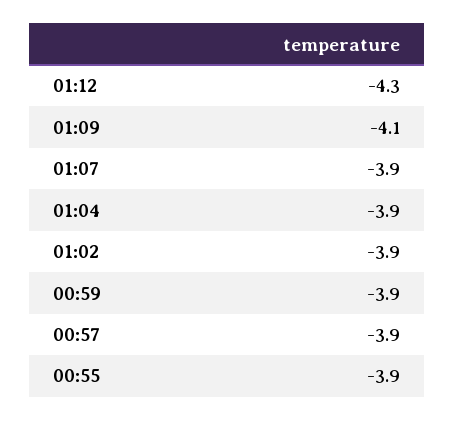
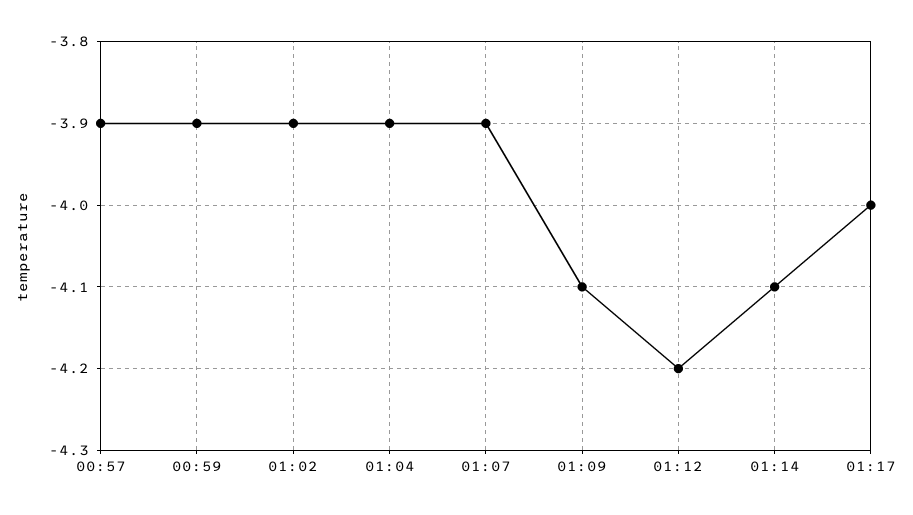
01:12: -4.3 -> -4.2
00:55: -3.9 -> none
01:14: none -> -4.1
01:17: none -> -4

